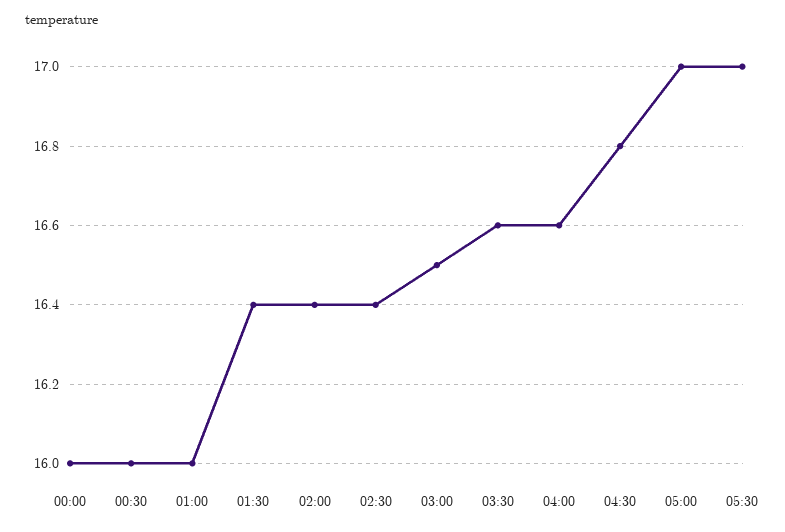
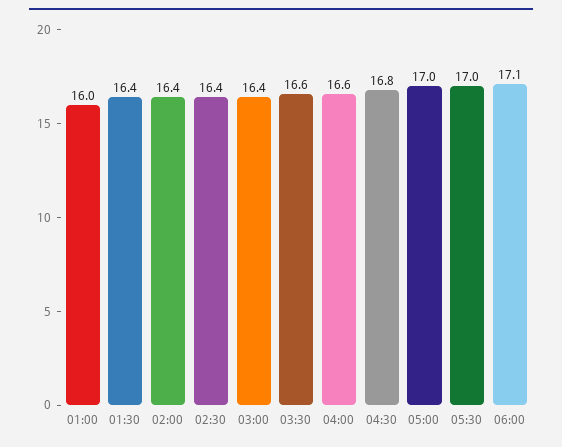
00:00: 16 -> none
00:30: 16 -> none
03:00: 16.5 -> 16.4
06:00: none -> 17.1

